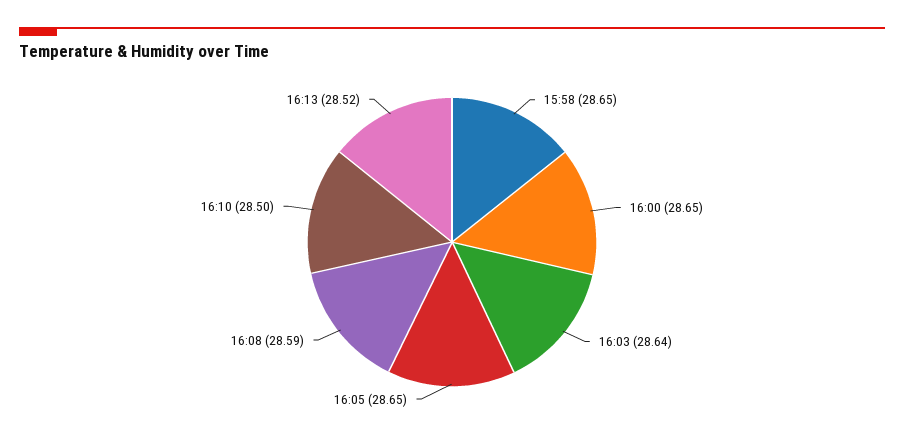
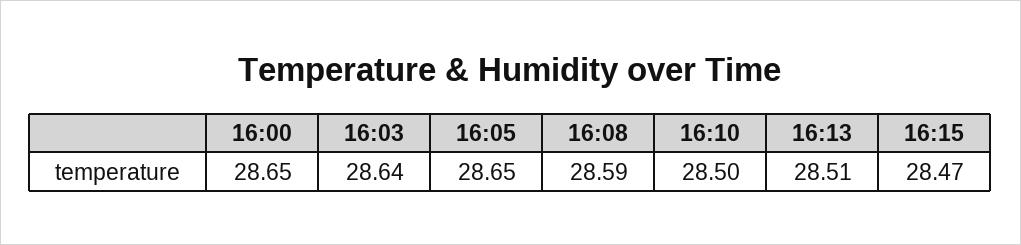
15:58: 28.65 -> none
16:13: 28.52 -> 28.51
16:15: none -> 28.47

